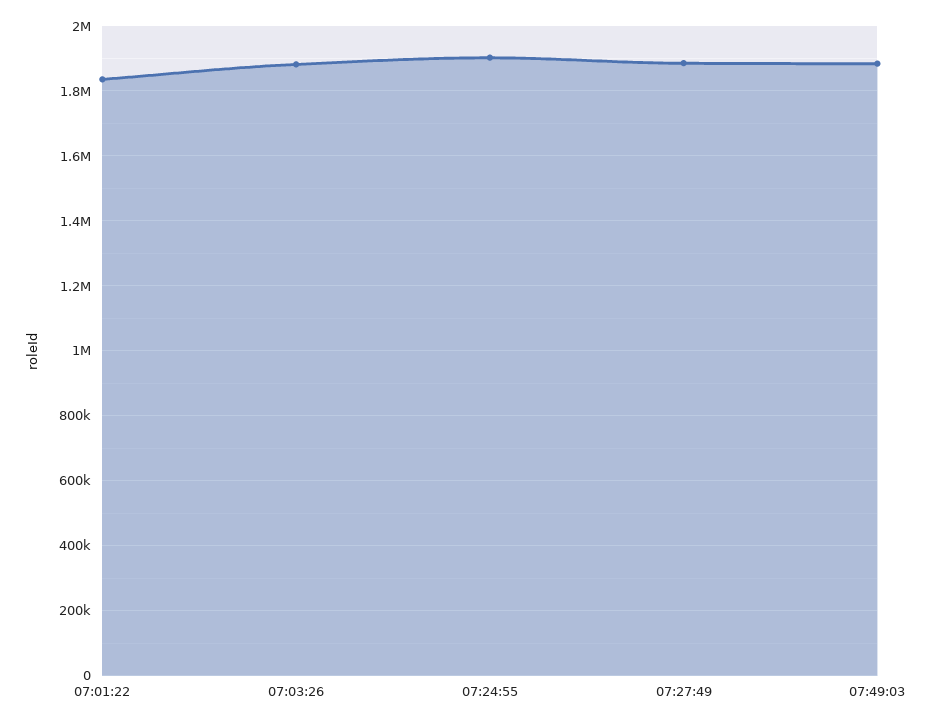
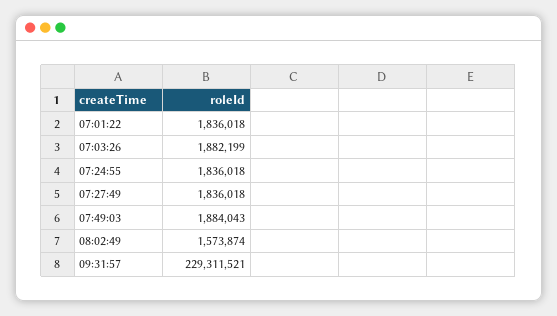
07:24:55: 1900000 -> 1836018
07:27:49: 1880000 -> 1836018
08:02:49: none -> 1573874
09:31:57: none -> 229311521

